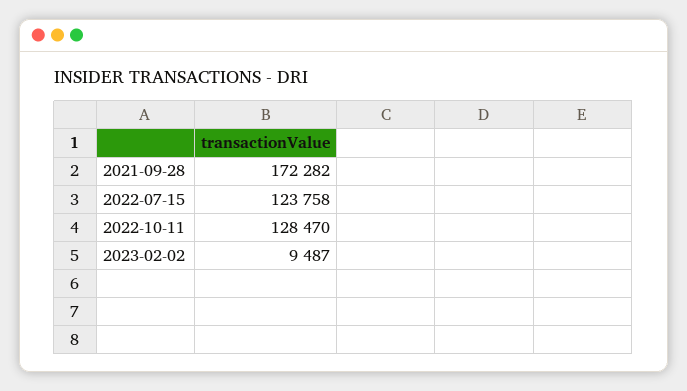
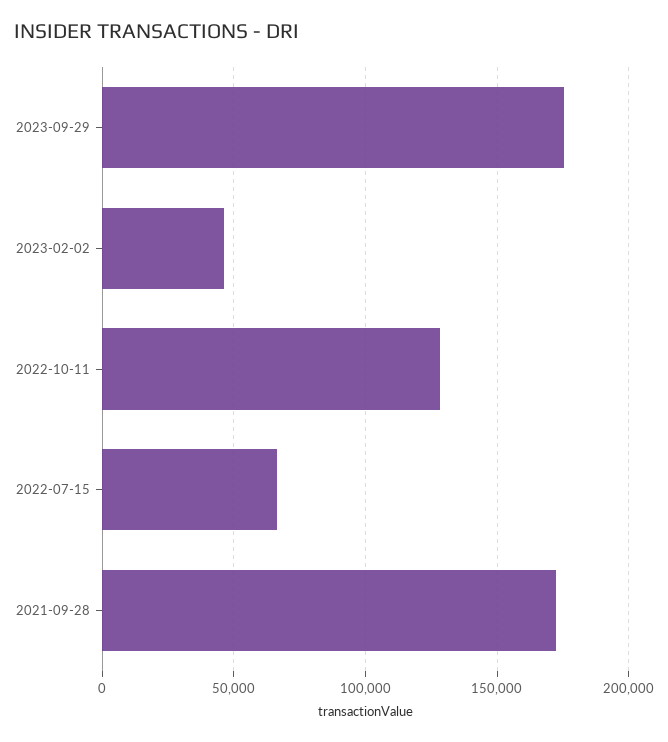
2022-07-15: 123758 -> 65000
2023-02-02: 9487 -> 45000
2023-09-29: none -> 175000

